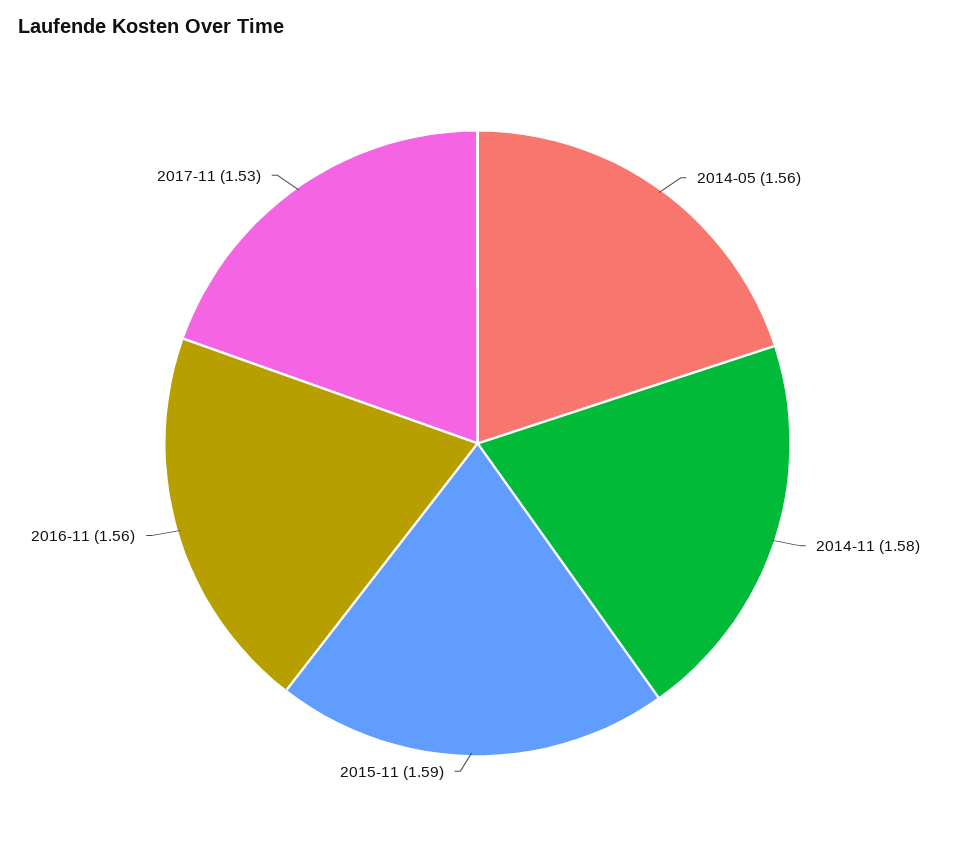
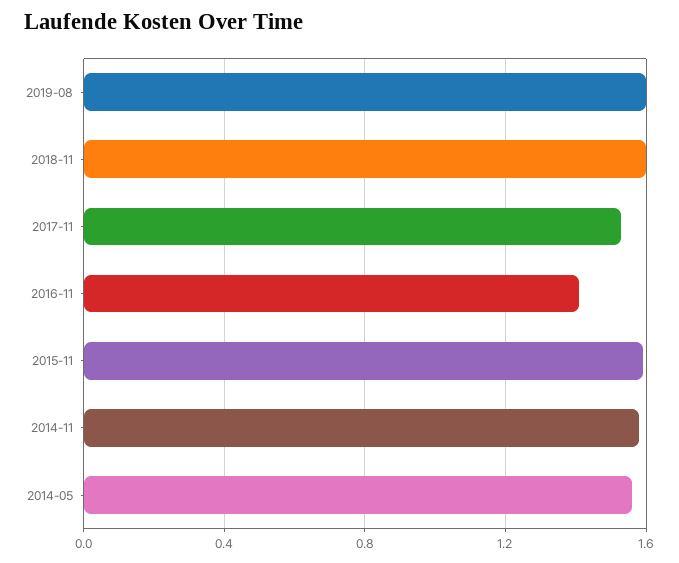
2016-11: 1.56 -> 1.4
2019-08: none -> 1.6
2018-11: none -> 1.6

